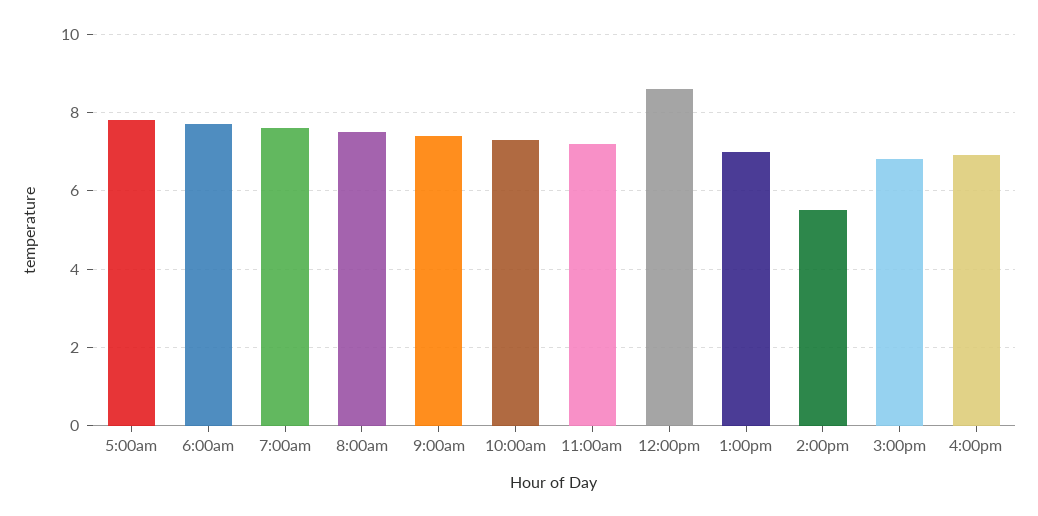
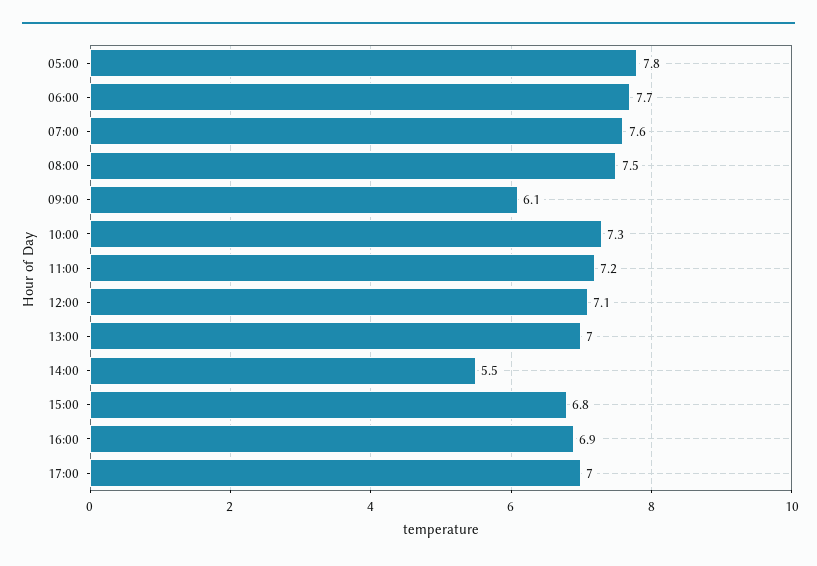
9:00am: 7.5 -> 6.1
12:00pm: 8.5 -> 7.1
17:00: none -> 7

